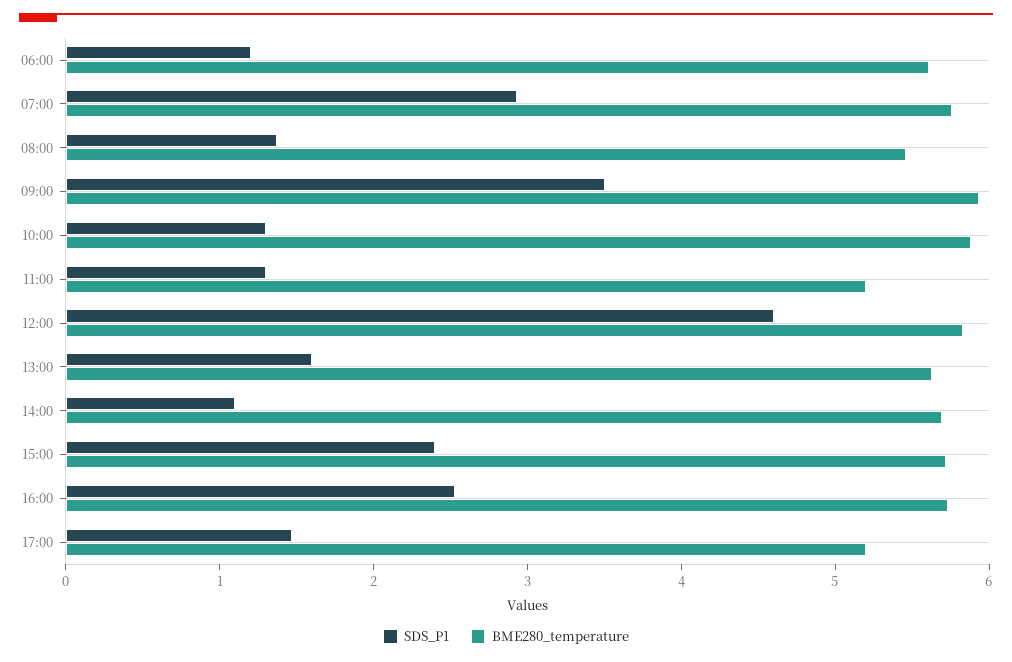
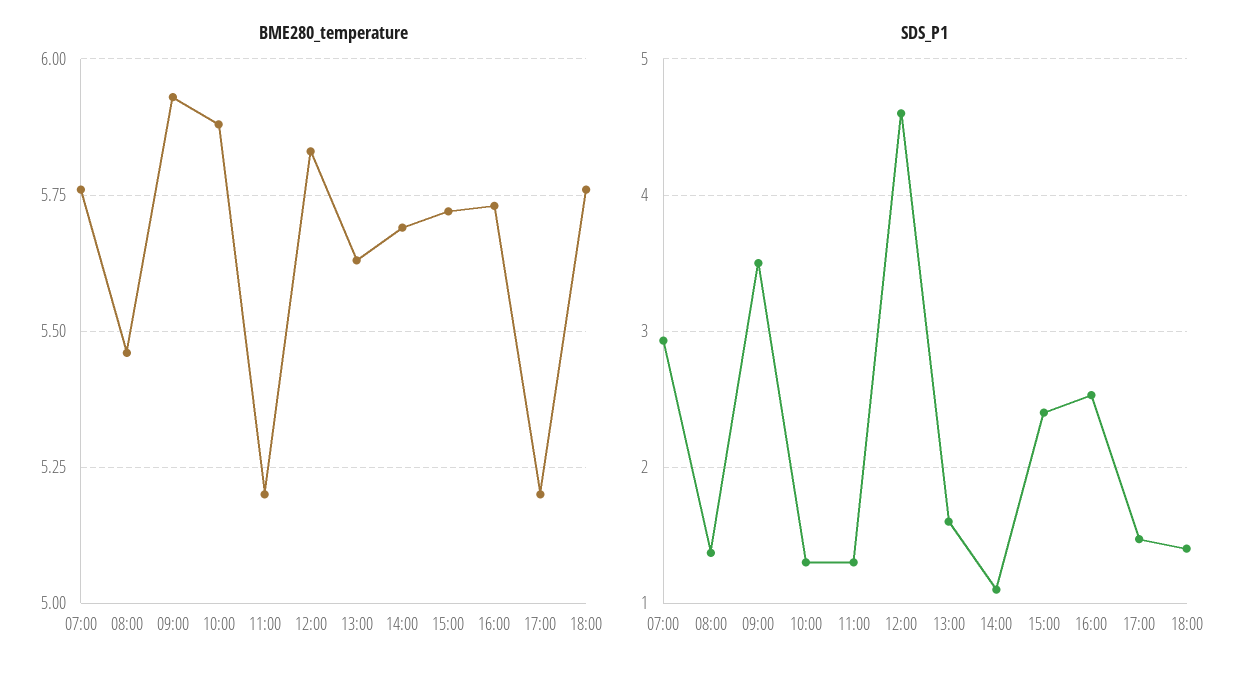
SDS_P1, 06:00: 1.2 -> none
BME280_temperature, 06:00: 5.6 -> none
BME280_temperature, 18:00: none -> 5.75
SDS_P1, 18:00: none -> 1.4

